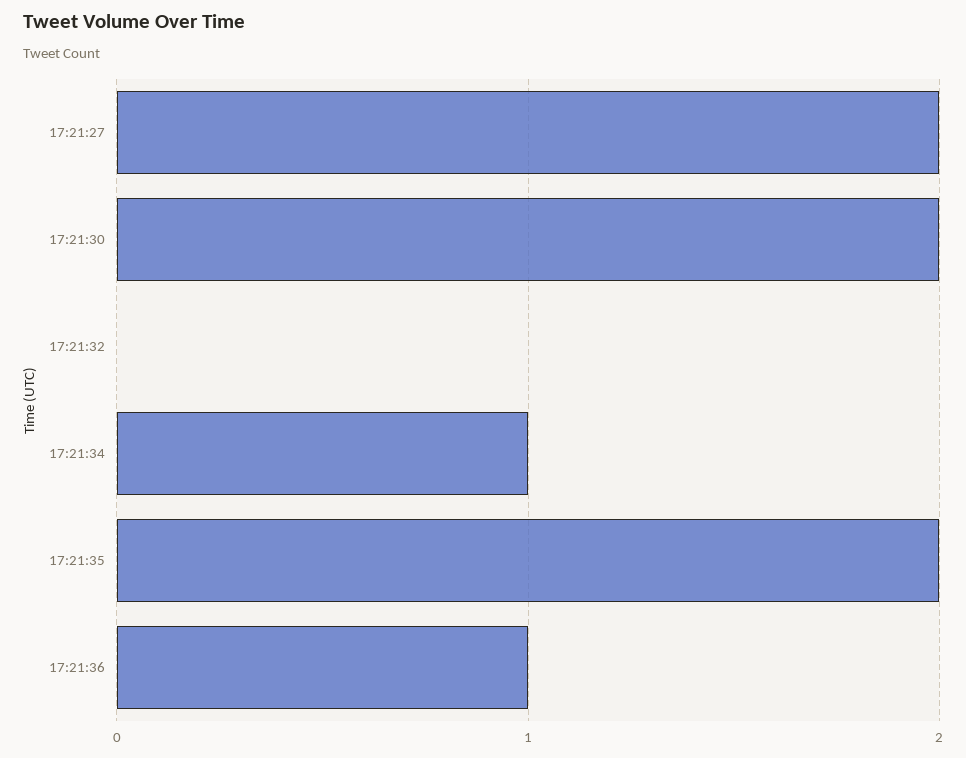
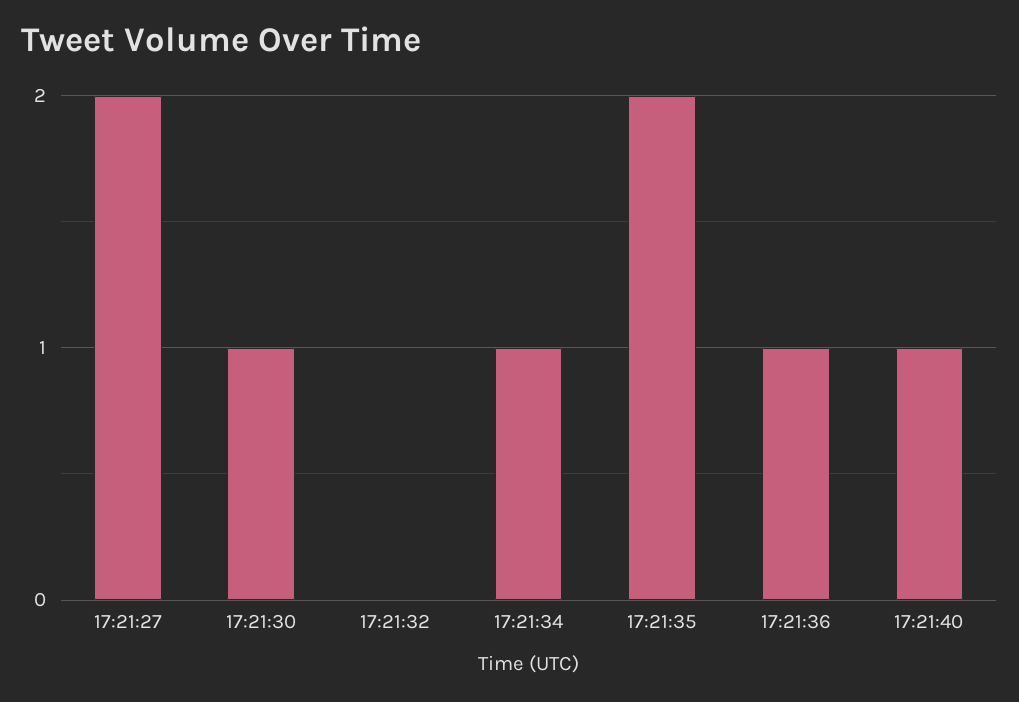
17:21:30: 2 -> 1
17:21:40: none -> 1

